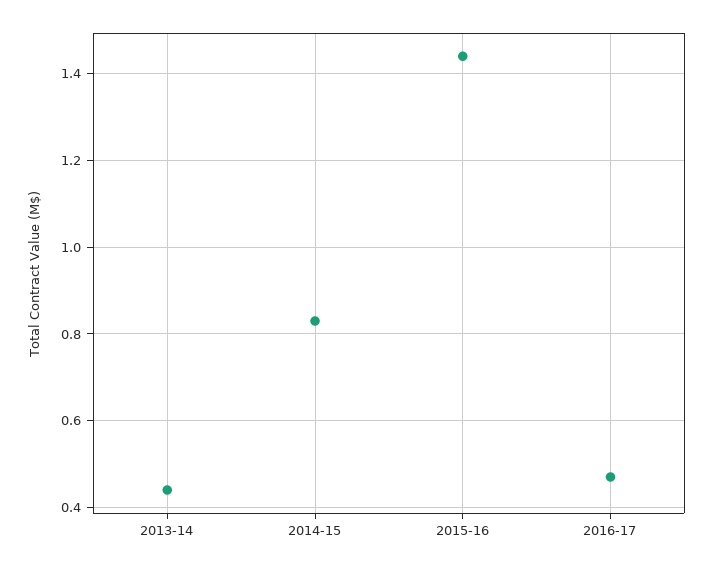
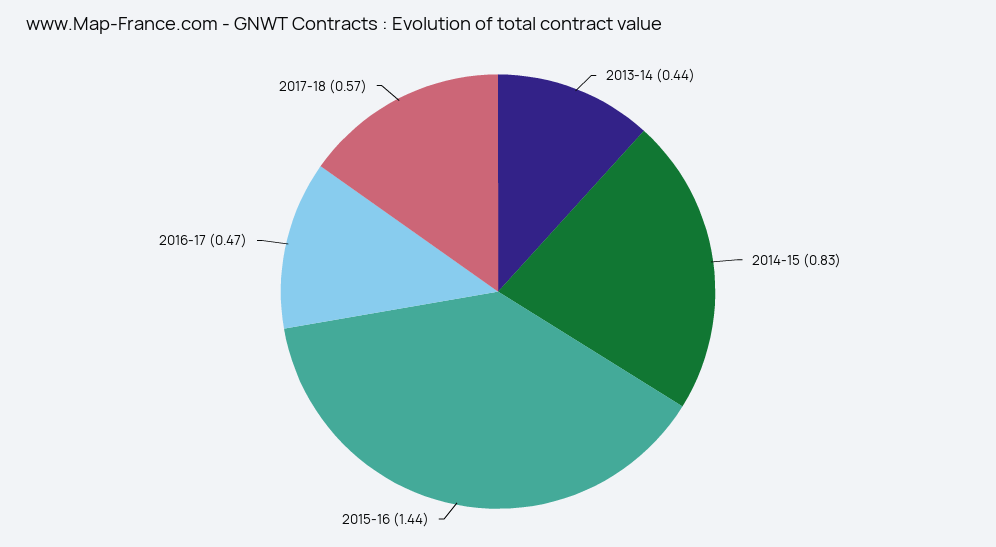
2017-18: none -> 0.57

